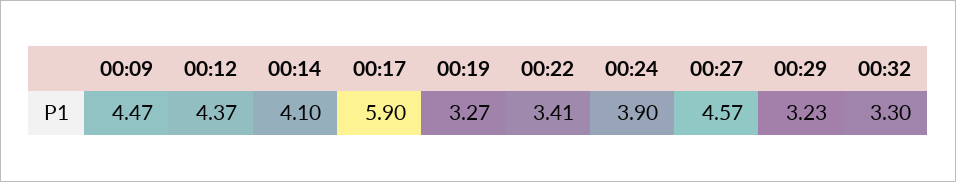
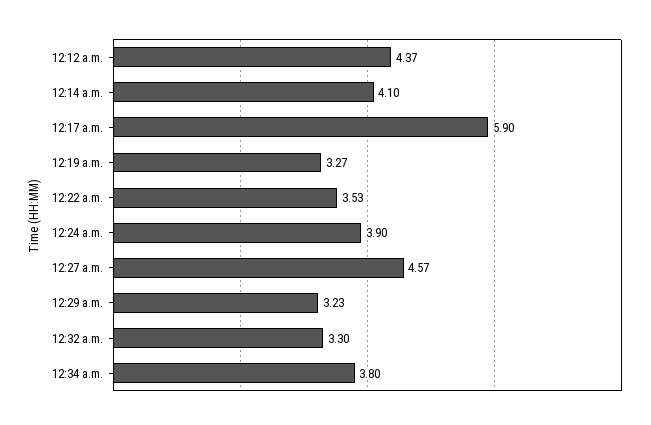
00:09: 4.47 -> none
00:22: 3.41 -> 3.53
12:34 a.m.: none -> 3.8

